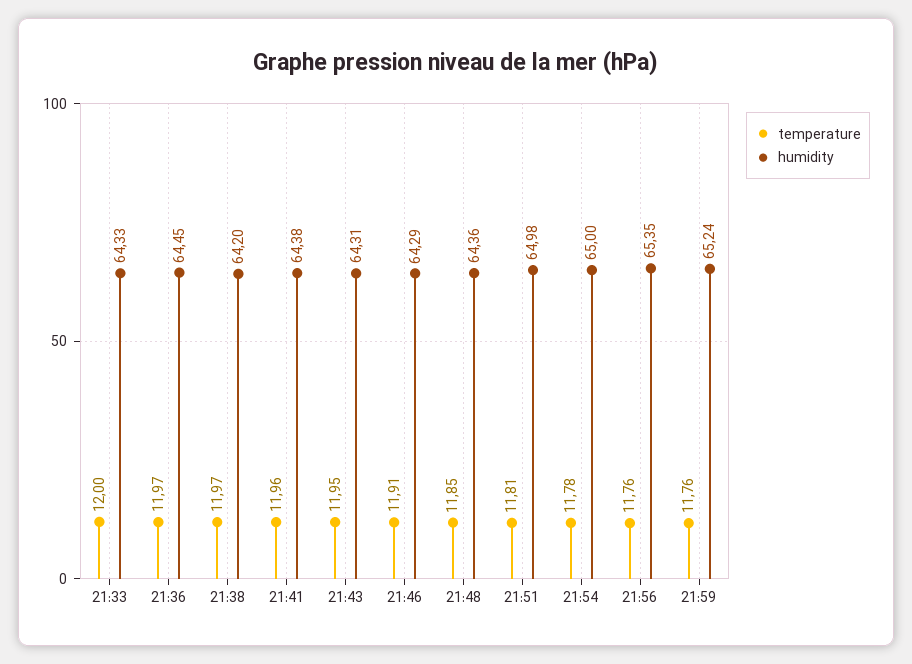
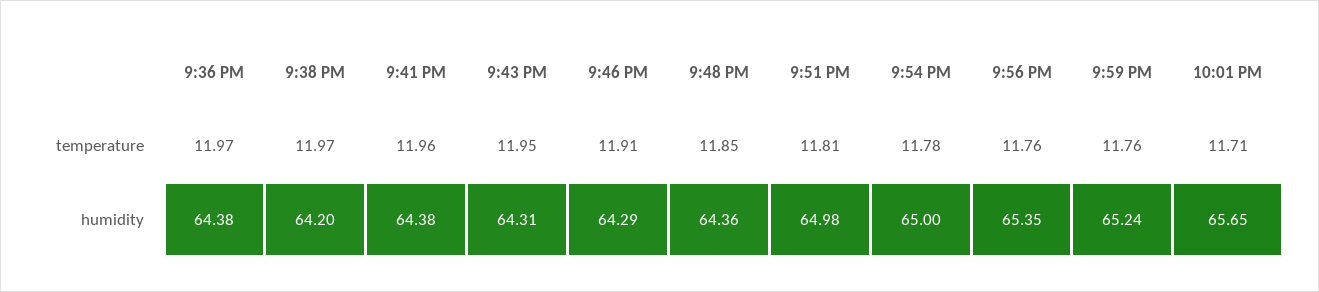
temperature, 21:33: 12 -> none
humidity, 21:33: 64.33 -> none
humidity, 21:36: 64.45 -> 64.38
temperature, 10:01 PM: none -> 11.71
humidity, 10:01 PM: none -> 65.65

